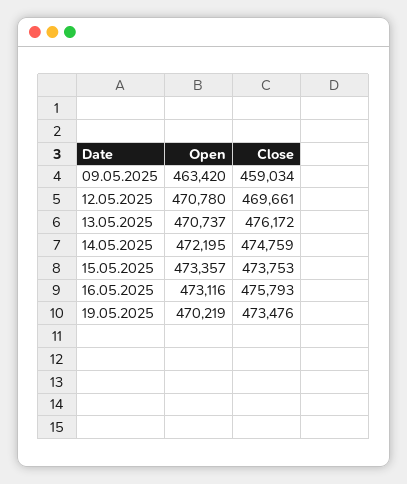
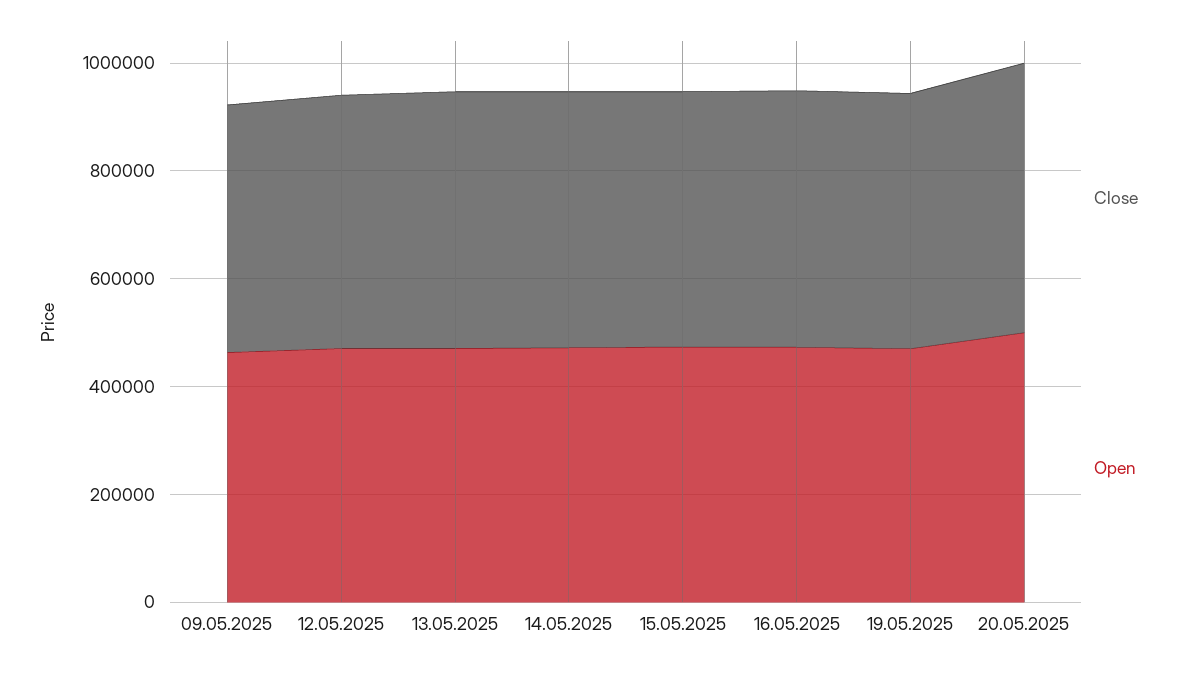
Close, 20.05.2025: none -> 500000
Open, 20.05.2025: none -> 500000

